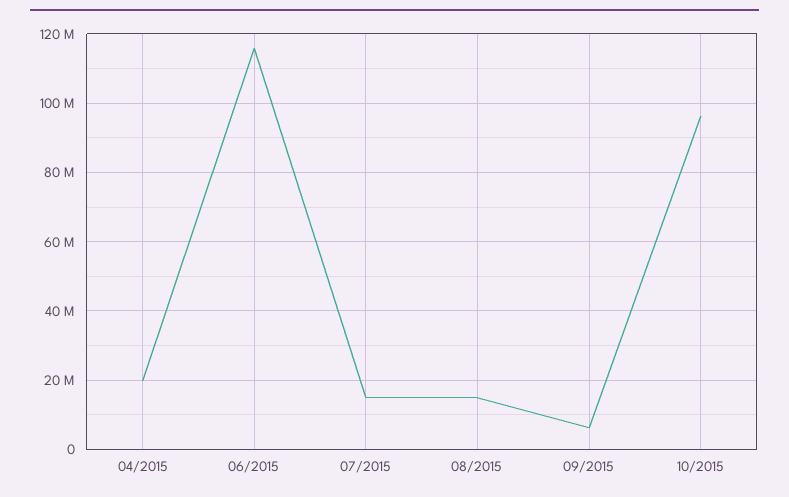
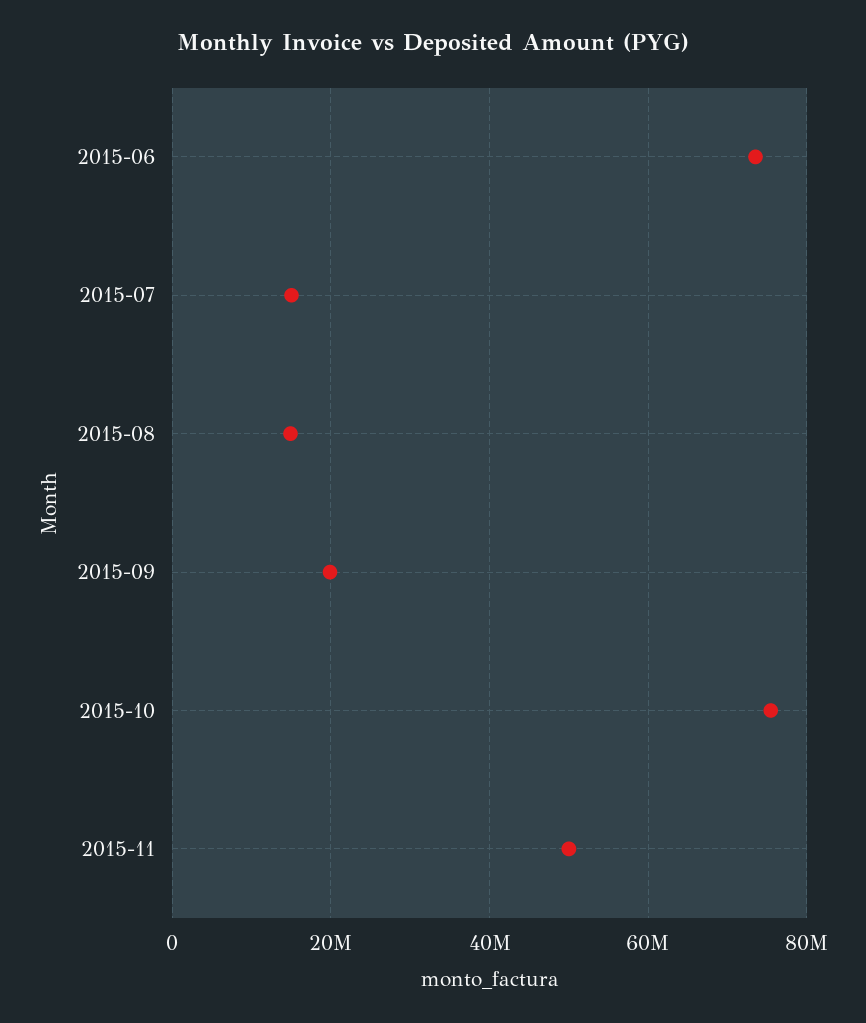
04/2015: 20000000 -> none
06/2015: 116000000 -> 74000000
09/2015: 6000000 -> 20000000
10/2015: 96000000 -> 76000000
2015-11: none -> 50000000

